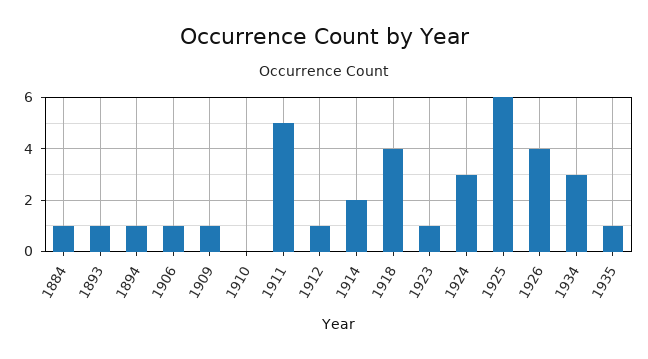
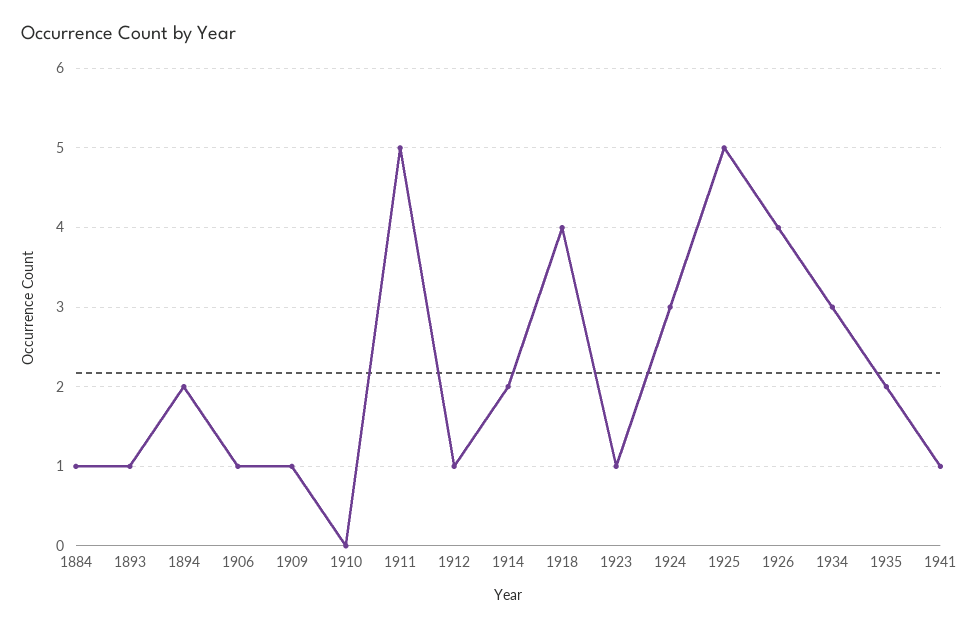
1894: 1 -> 2
1925: 6 -> 5
1935: 1 -> 2
1941: none -> 1

